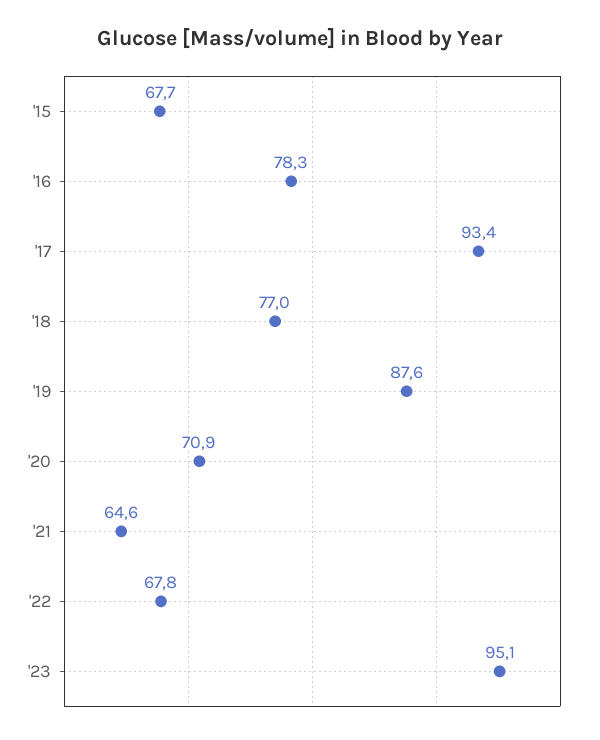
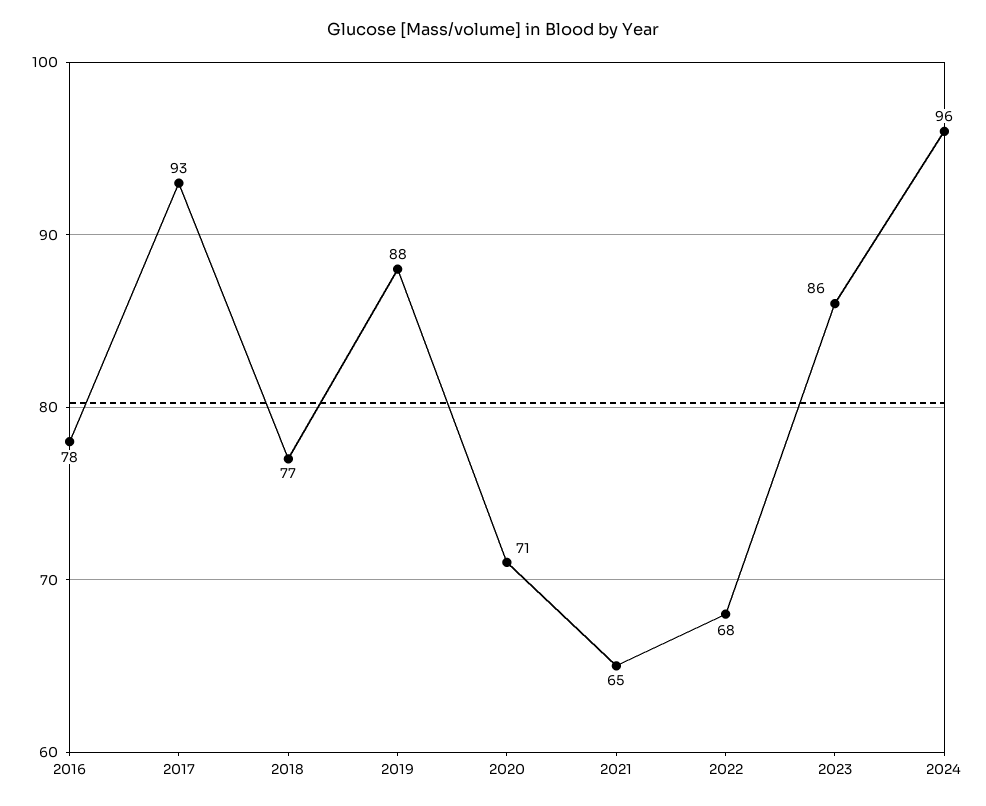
'15: 67.7 -> none
'23: 95.1 -> 86
2024: none -> 96

